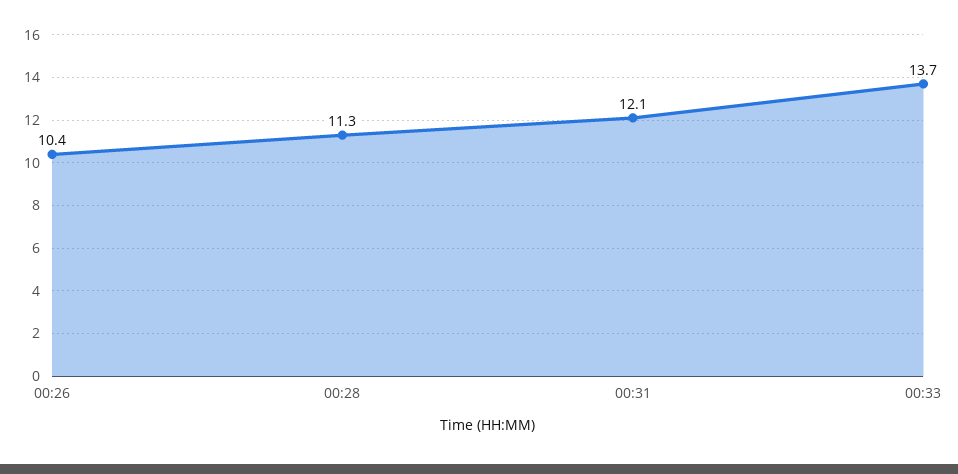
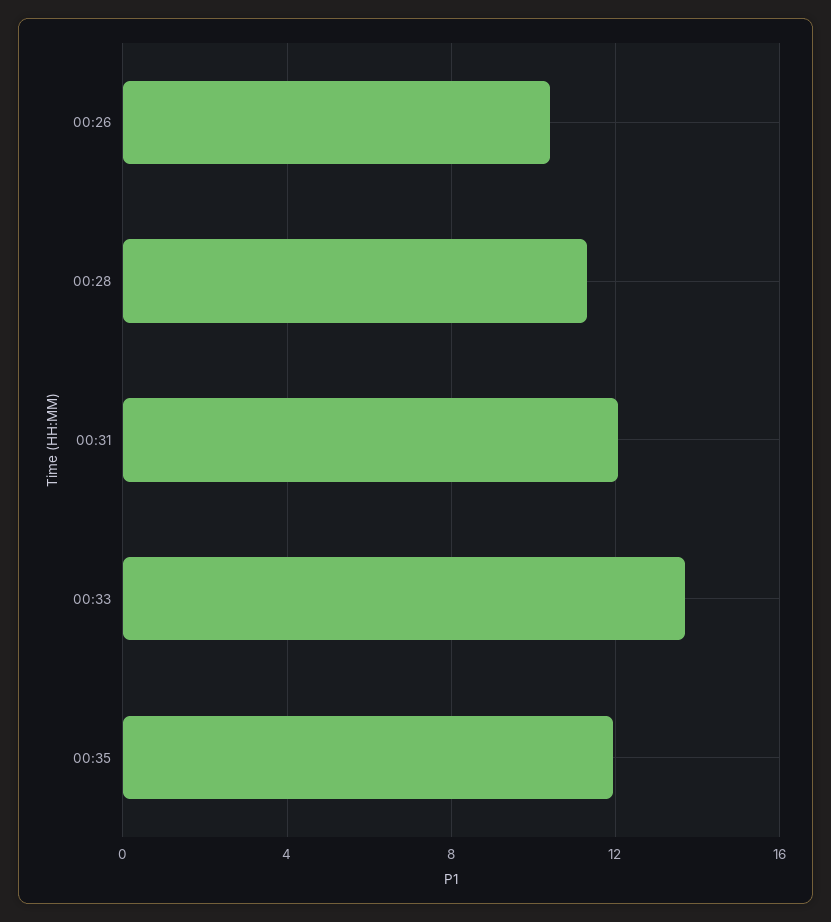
00:35: none -> 12

